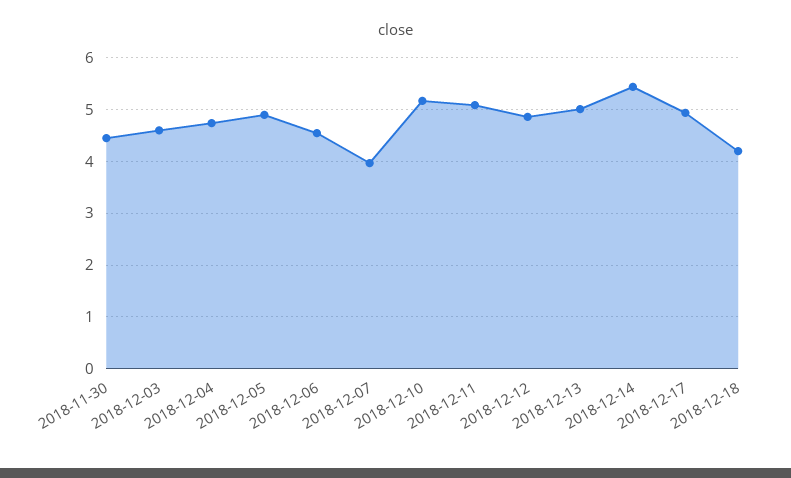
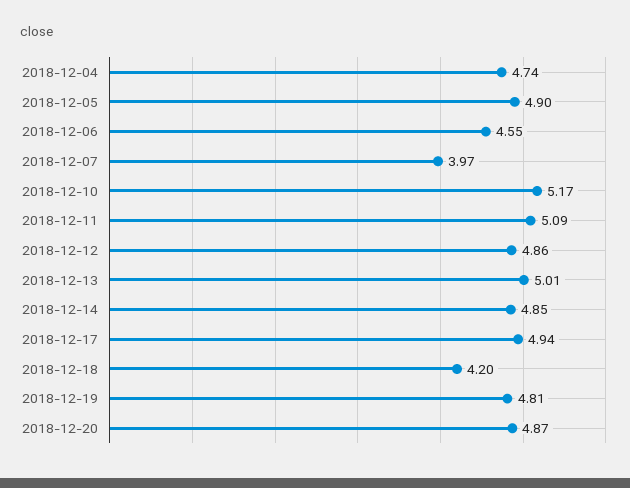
2018-11-30: 4.4 -> none
2018-12-03: 4.6 -> none
2018-12-14: 5.4 -> 4.85
2018-12-19: none -> 4.81
2018-12-20: none -> 4.87

